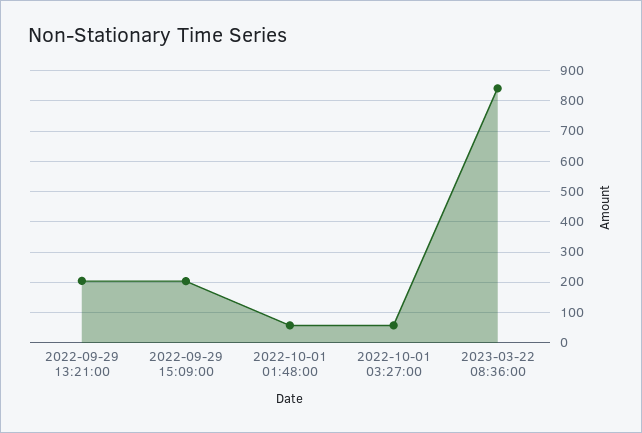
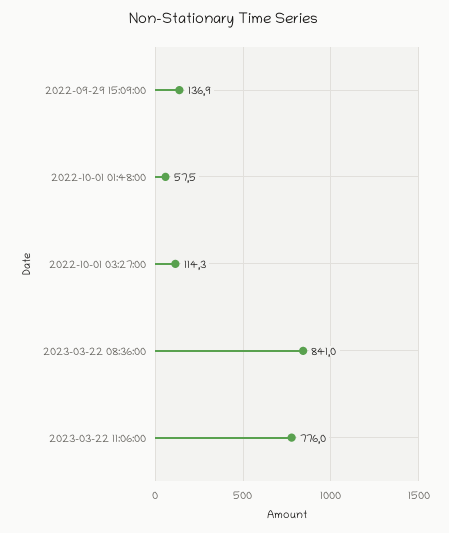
2022-09-29 13:21:00: 200 -> none
2022-09-29 15:09:00: 200 -> 136.9
2022-10-01 03:27:00: 60 -> 114.3
2023-03-22 11:06:00: none -> 776

